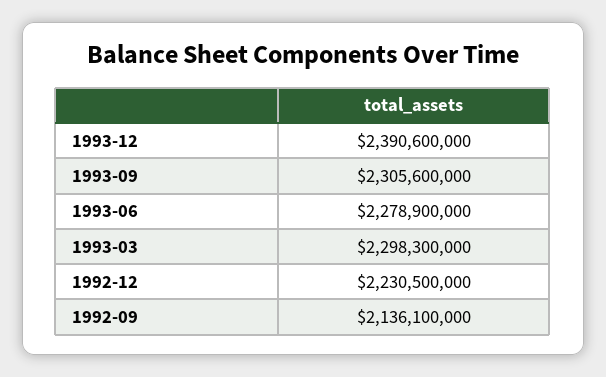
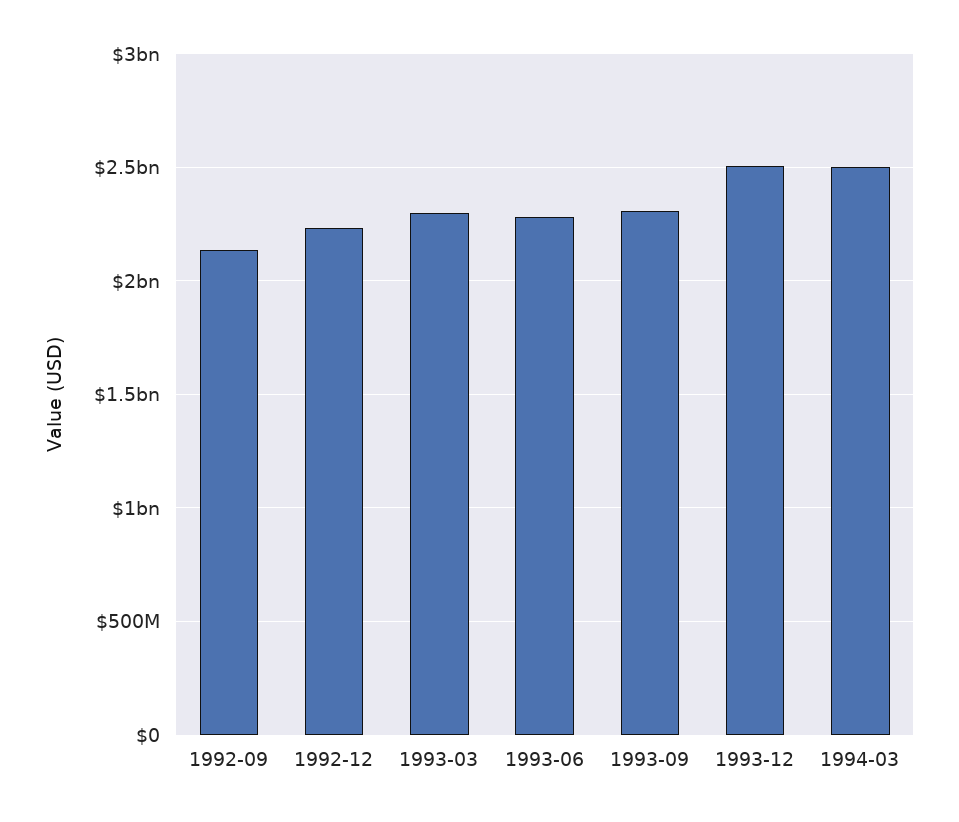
1993-12: 2390600000 -> 2500000000
1994-03: none -> 2500000000

